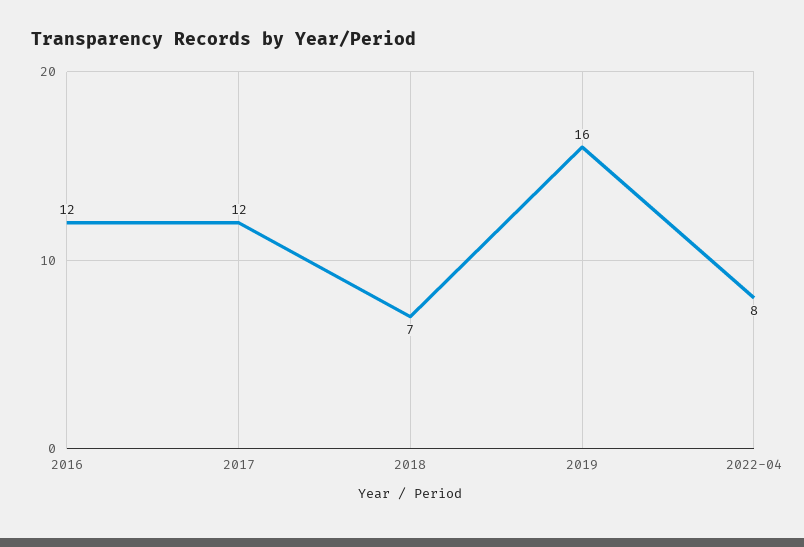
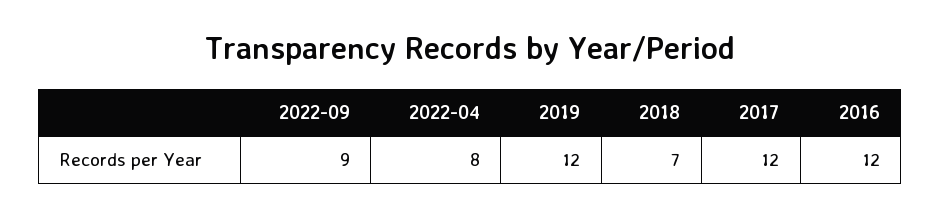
2019: 16 -> 12
2022-09: none -> 9

